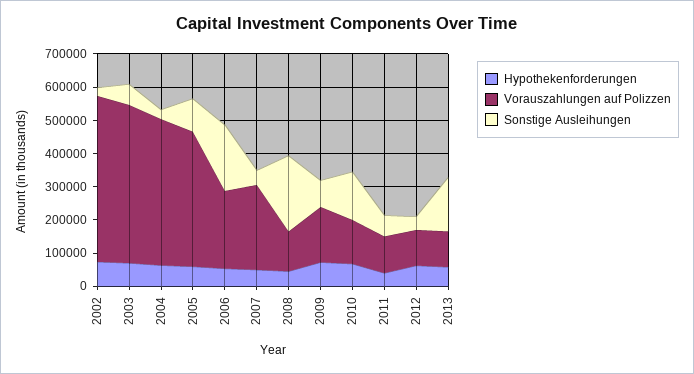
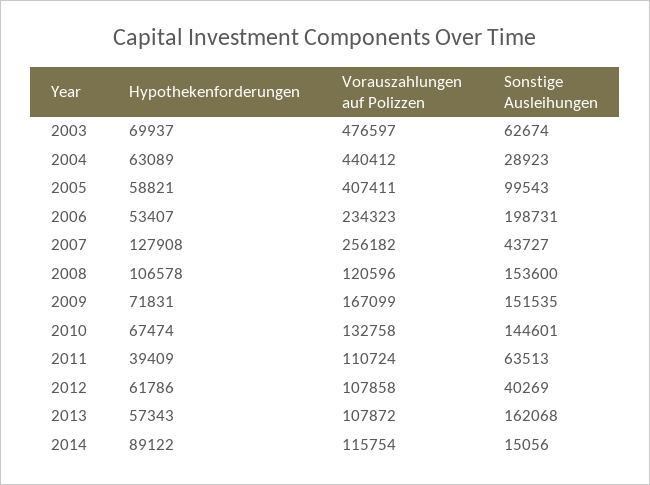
Hypothekenforderungen, 2002: 75000 -> none
Vorauszahlungen auf Polizzen, 2002: 500000 -> none
Sonstige Ausleihungen, 2002: 25000 -> none
Hypothekenforderungen, 2007: 50000 -> 127908
Hypothekenforderungen, 2008: 50000 -> 106578
Sonstige Ausleihungen, 2008: 225000 -> 153600
Sonstige Ausleihungen, 2009: 75000 -> 151535
Hypothekenforderungen, 2014: none -> 89122
Vorauszahlungen auf Polizzen, 2014: none -> 115754
Sonstige Ausleihungen, 2014: none -> 15056

